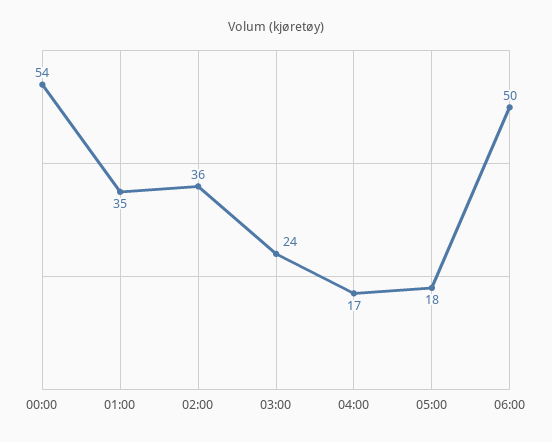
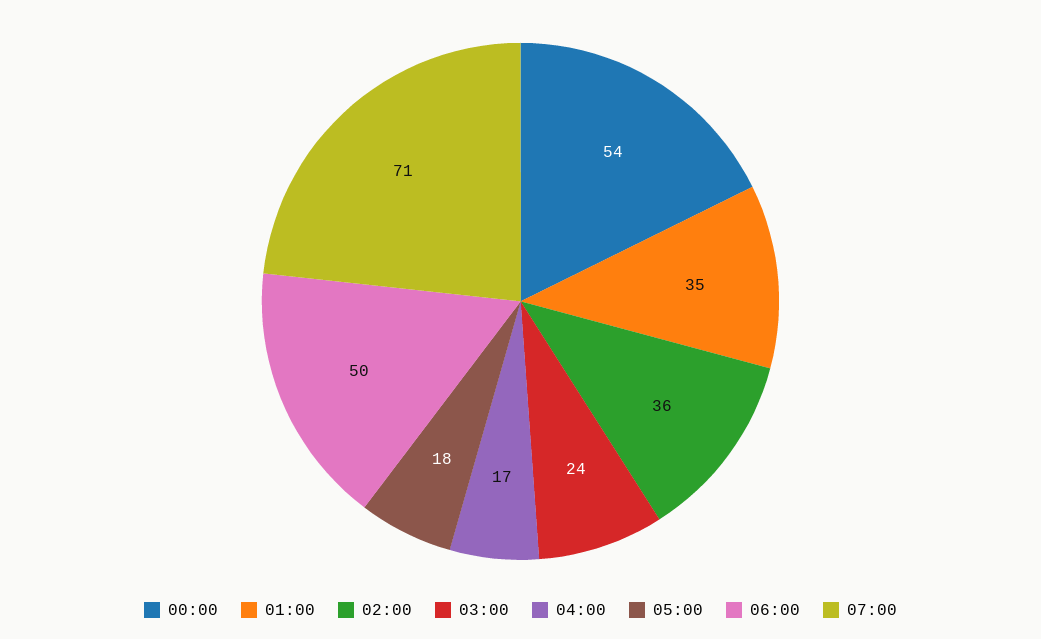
07:00: none -> 71

